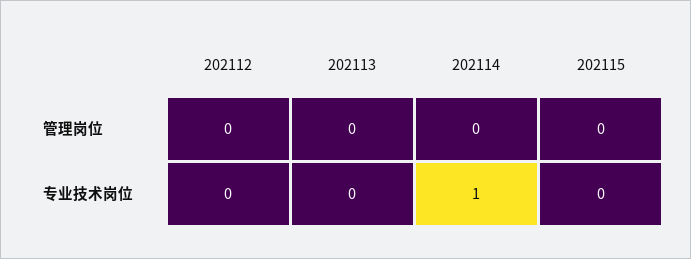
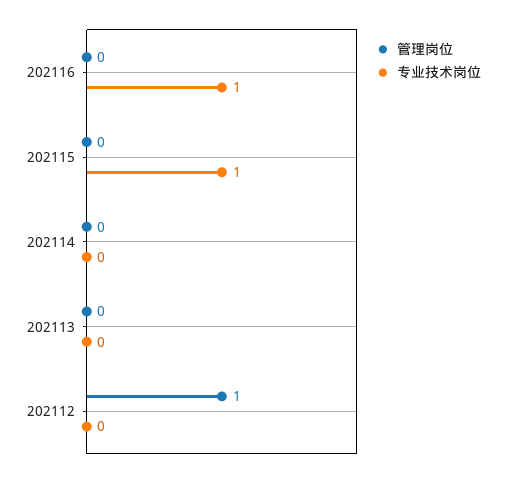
管理岗位, 202112: 0 -> 1
专业技术岗位, 202114: 1 -> 0
专业技术岗位, 202115: 0 -> 1
管理岗位, 202116: none -> 0
专业技术岗位, 202116: none -> 1

